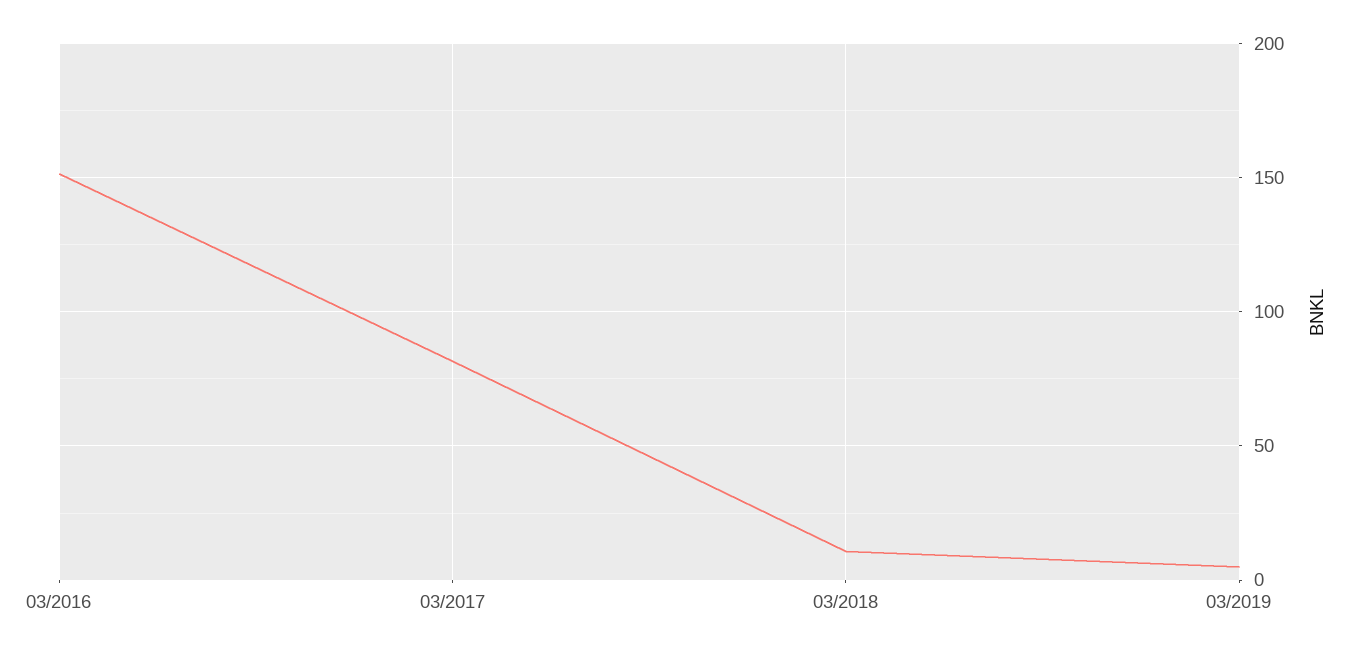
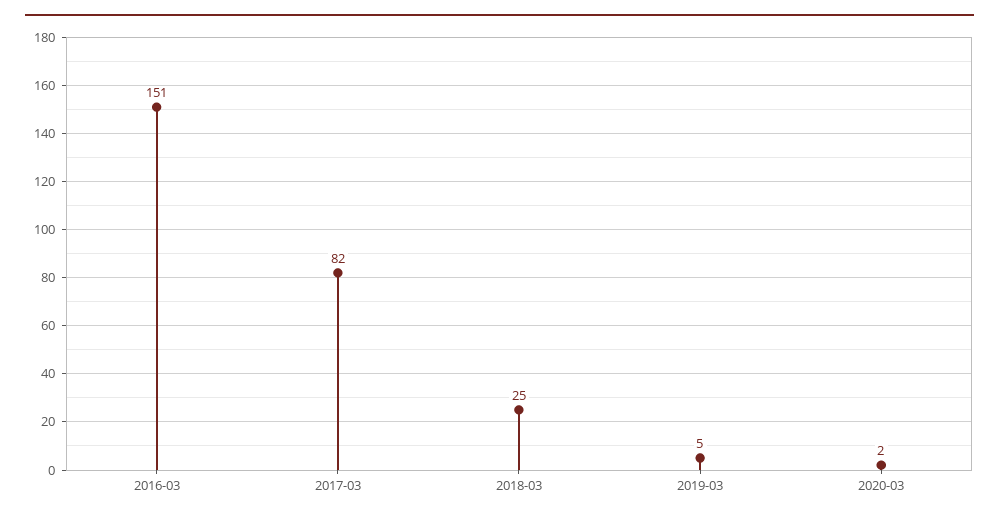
03/2018: 10 -> 25
2020-03: none -> 2

